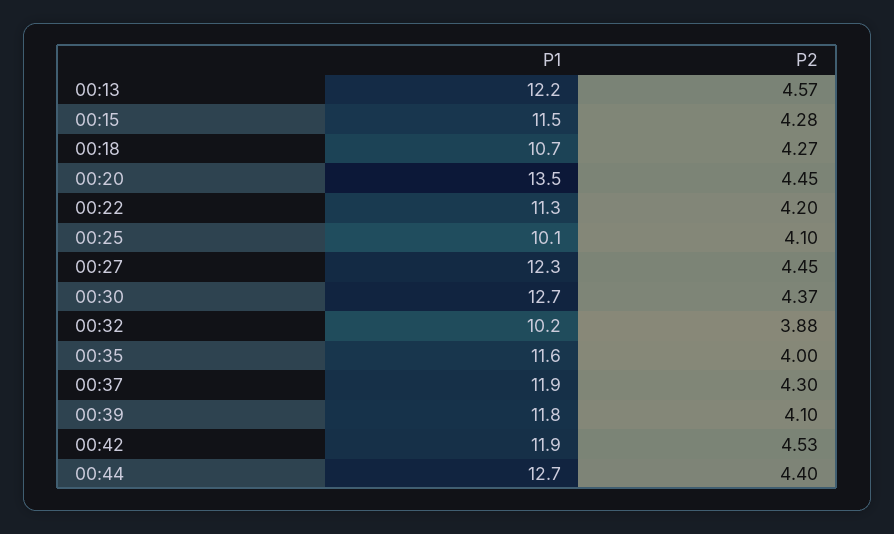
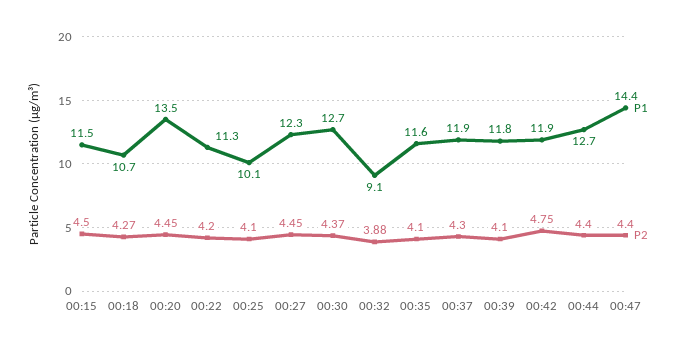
P1, 00:13: 12.2 -> none
P2, 00:13: 4.57 -> none
P2, 00:15: 4.28 -> 4.5
P1, 00:32: 10.2 -> 9.1
P2, 00:35: 4 -> 4.1
P2, 00:42: 4.53 -> 4.75
P1, 00:47: none -> 14.4
P2, 00:47: none -> 4.4

